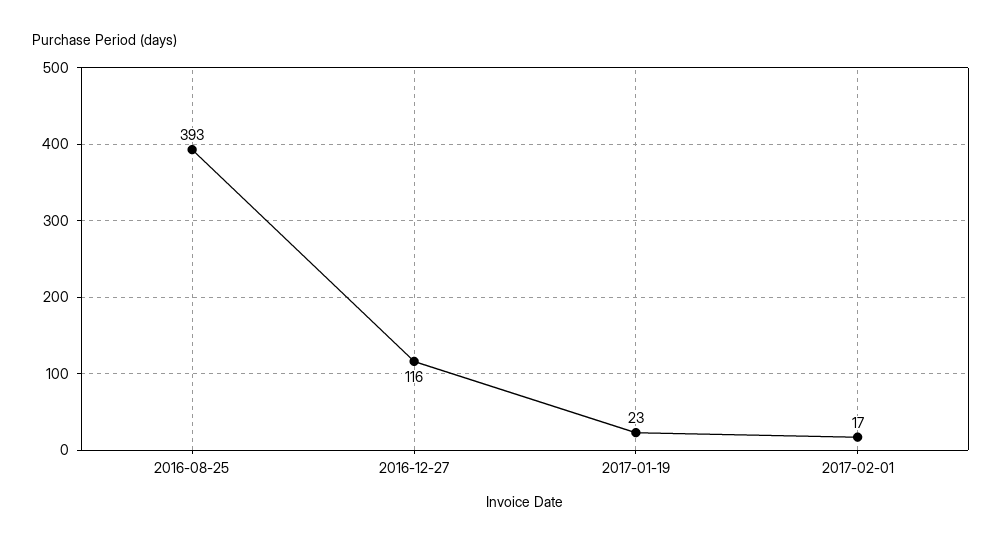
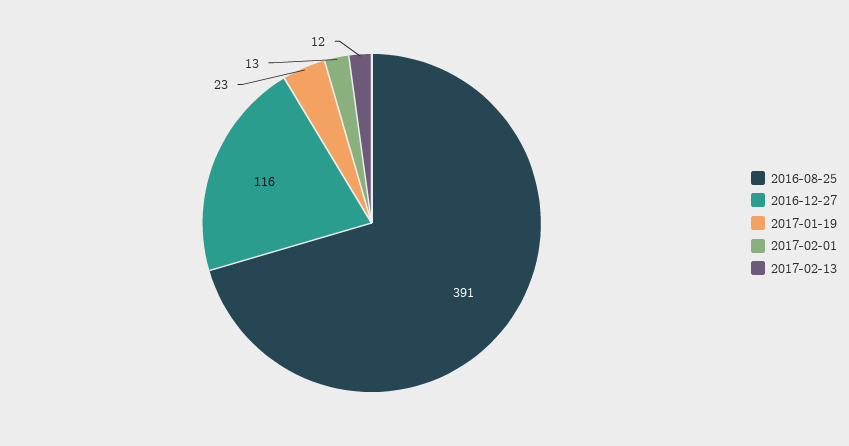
2016-08-25: 393 -> 391
2017-02-01: 17 -> 13
2017-02-13: none -> 12

